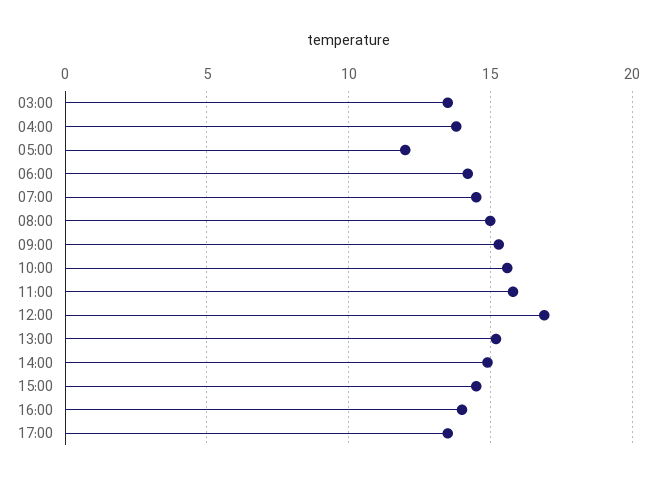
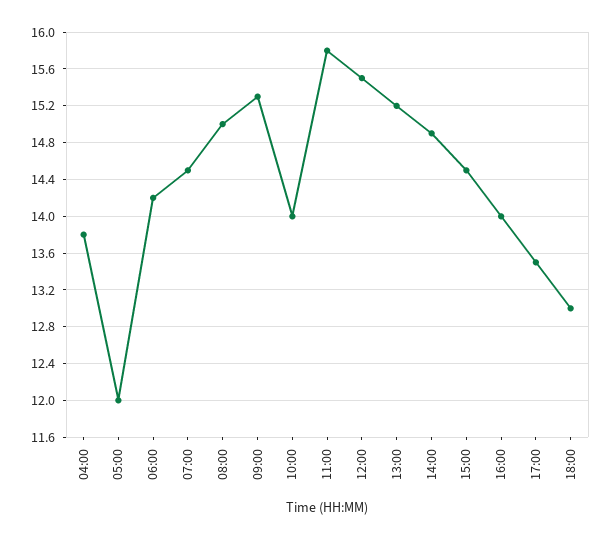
03:00: 13.5 -> none
10:00: 15.5 -> 14
12:00: 17 -> 15.5
18:00: none -> 13

